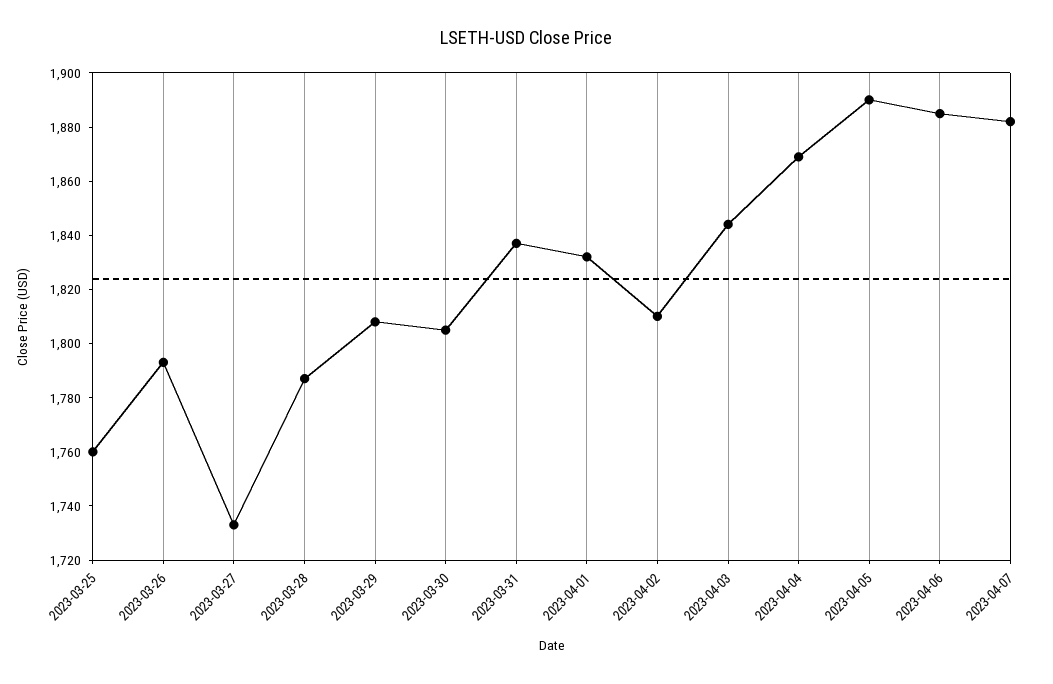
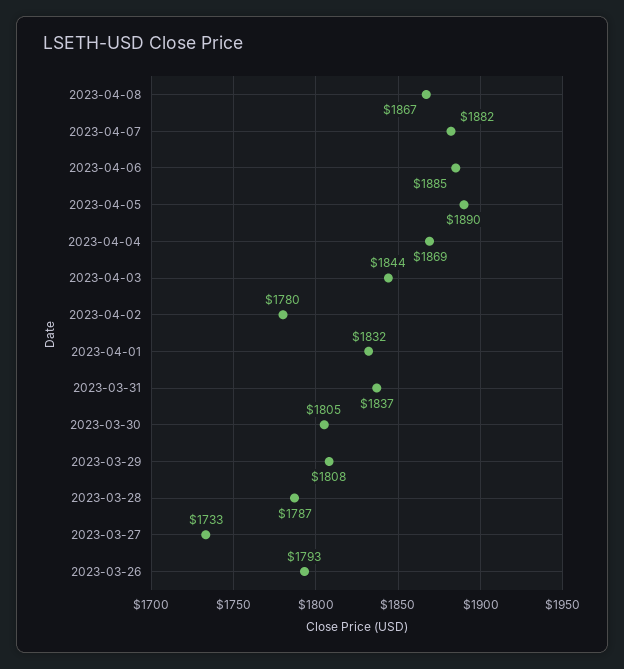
2023-03-25: 1760 -> none
2023-04-02: 1810 -> 1780
2023-04-08: none -> 1867

